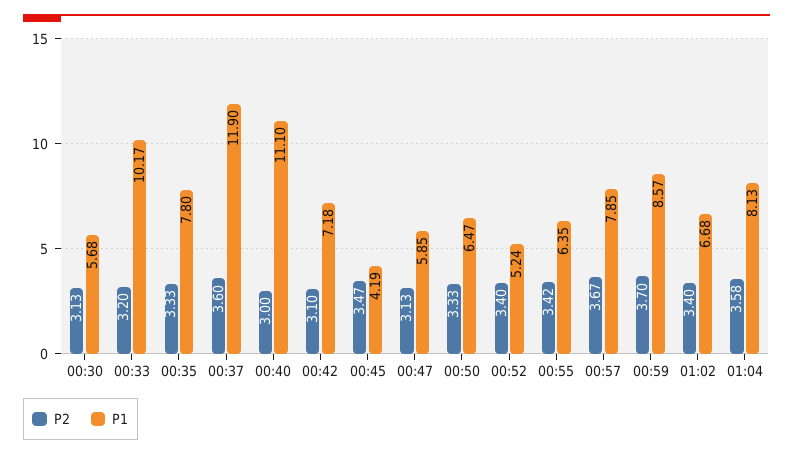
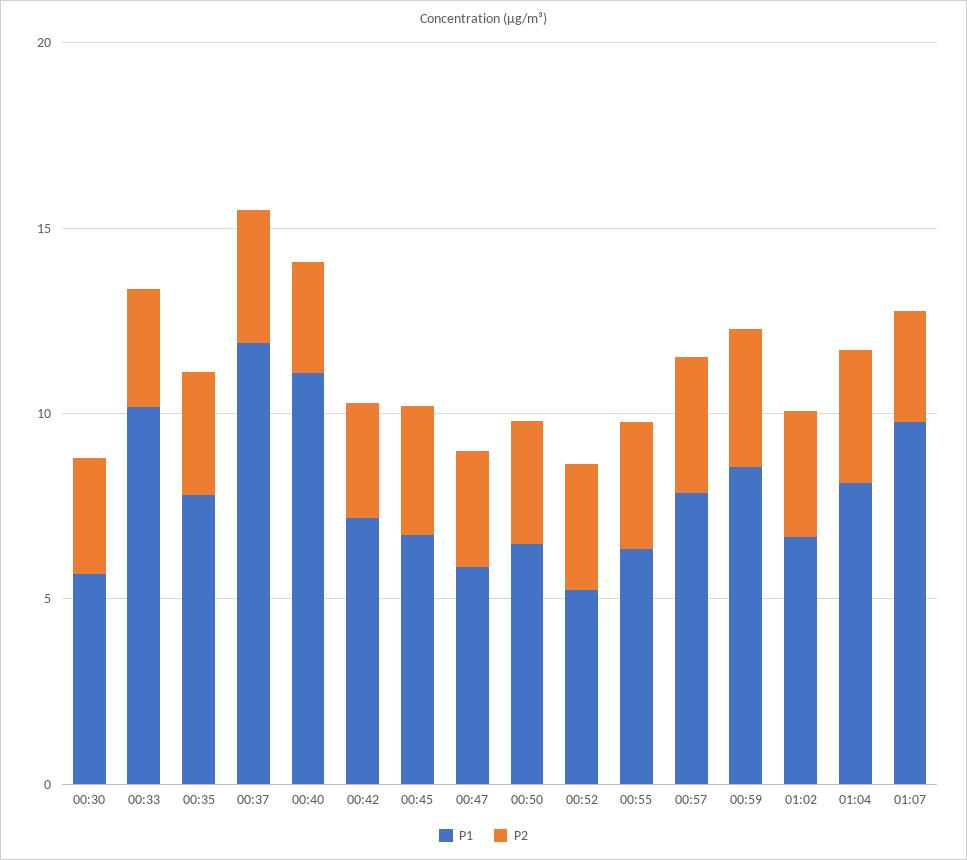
P1, 00:45: 4.19 -> 7
P1, 01:07: none -> 10
P2, 01:07: none -> 3

